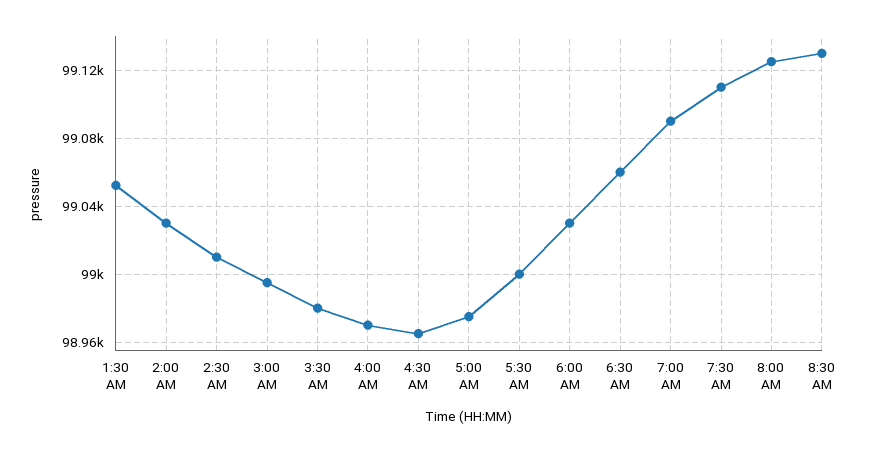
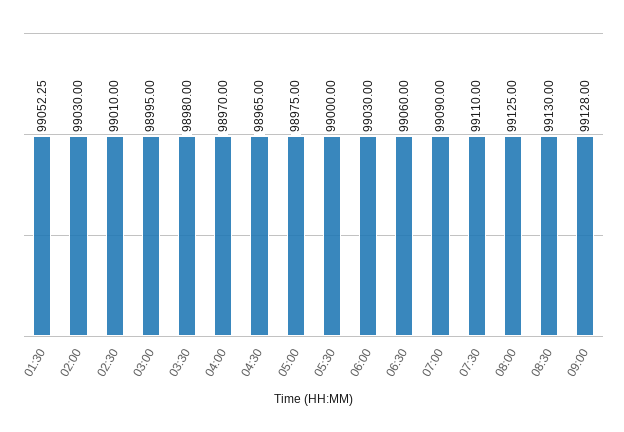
09:00: none -> 99128

